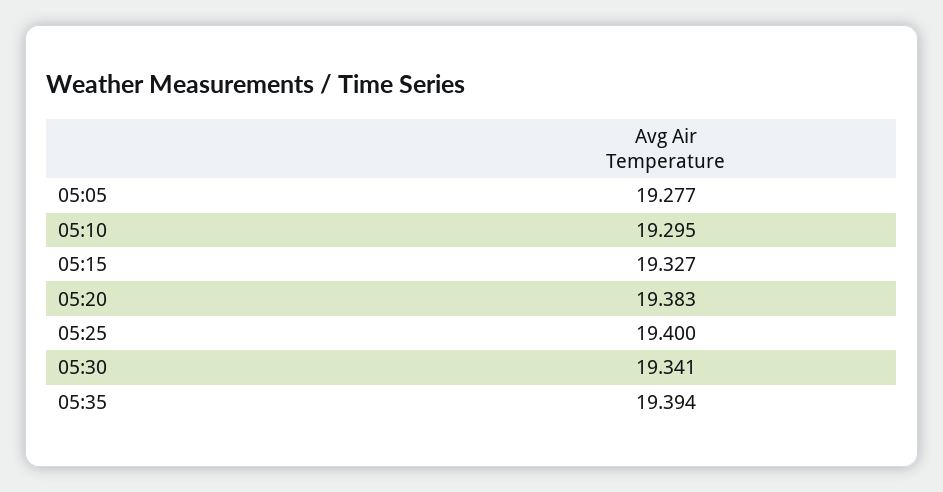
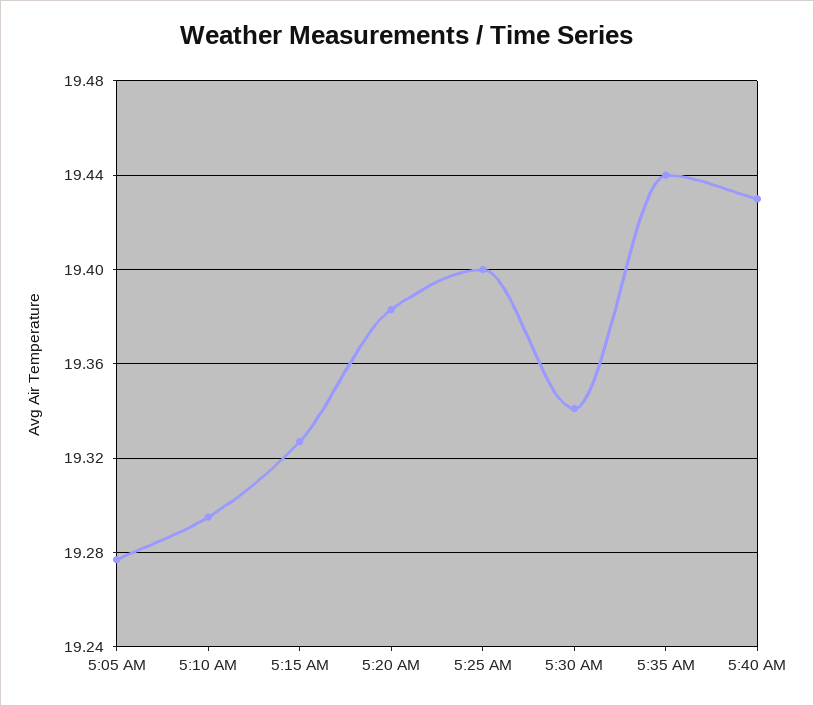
05:35: 19.394 -> 19.44
5:40 AM: none -> 19.43

